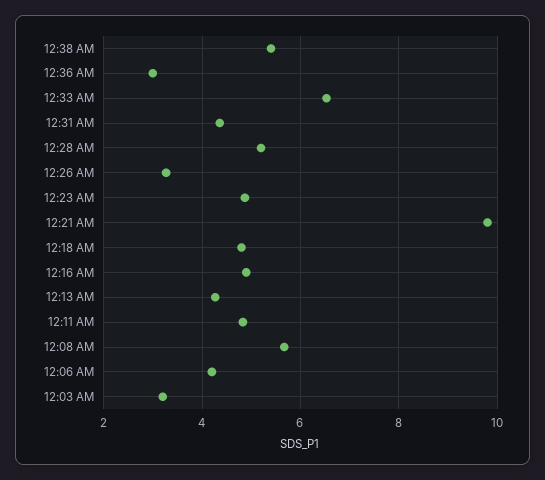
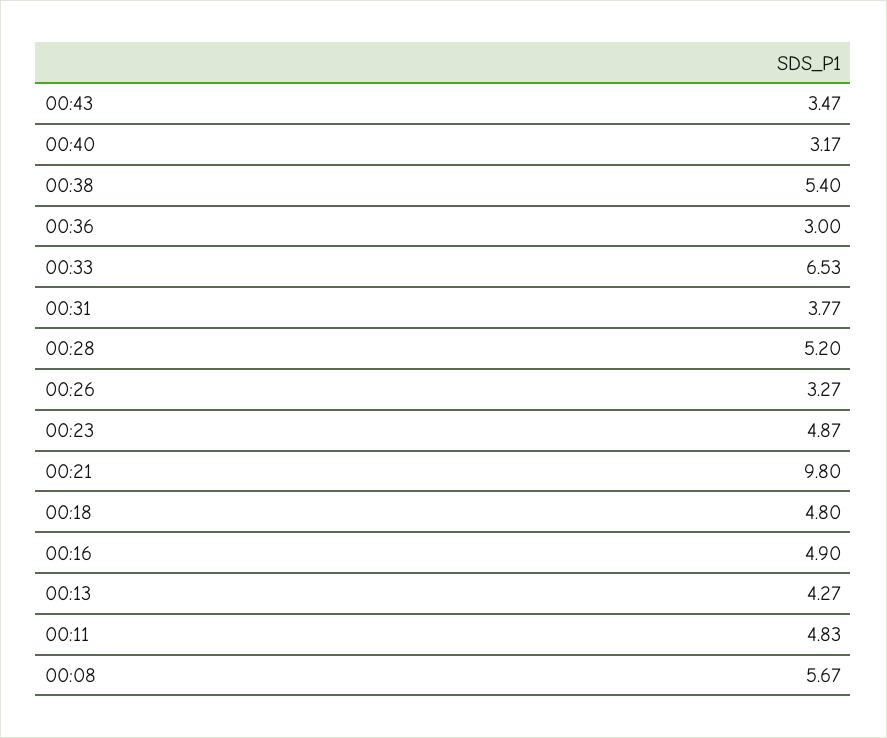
12:31 AM: 4.4 -> 3.77
12:06 AM: 4.2 -> none
12:03 AM: 3.2 -> none
00:43: none -> 3.47
00:40: none -> 3.17

